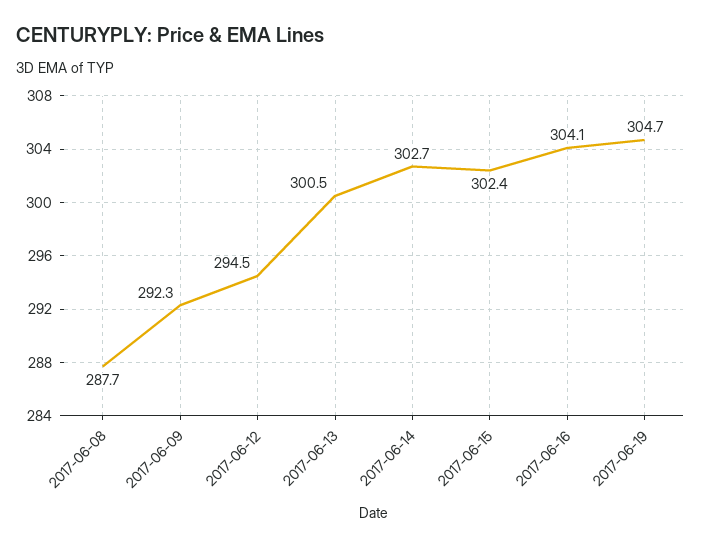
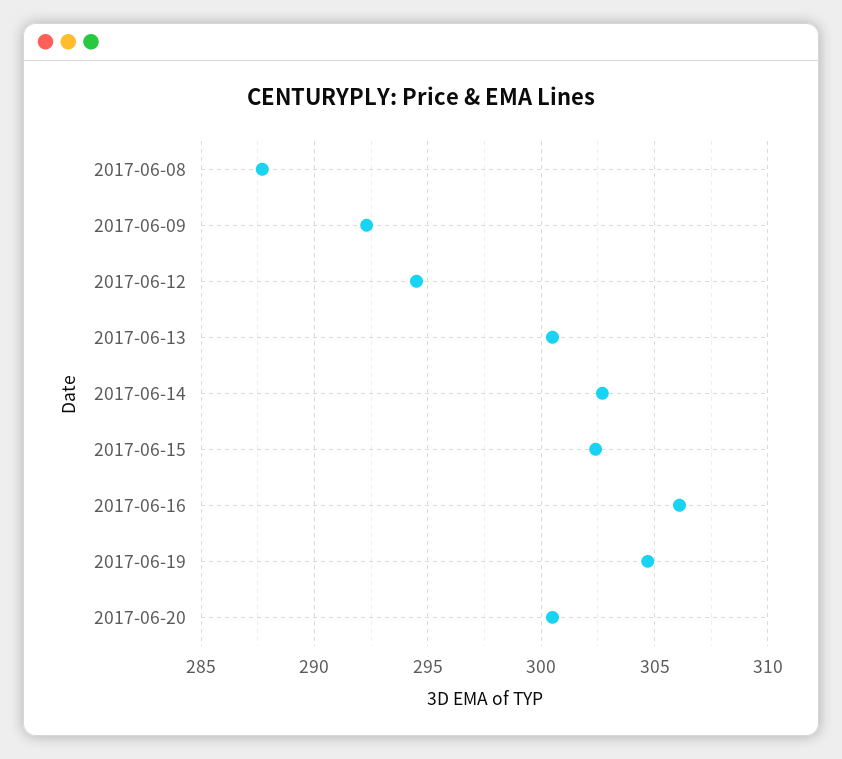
2017-06-16: 304.1 -> 306
2017-06-20: none -> 300.5

